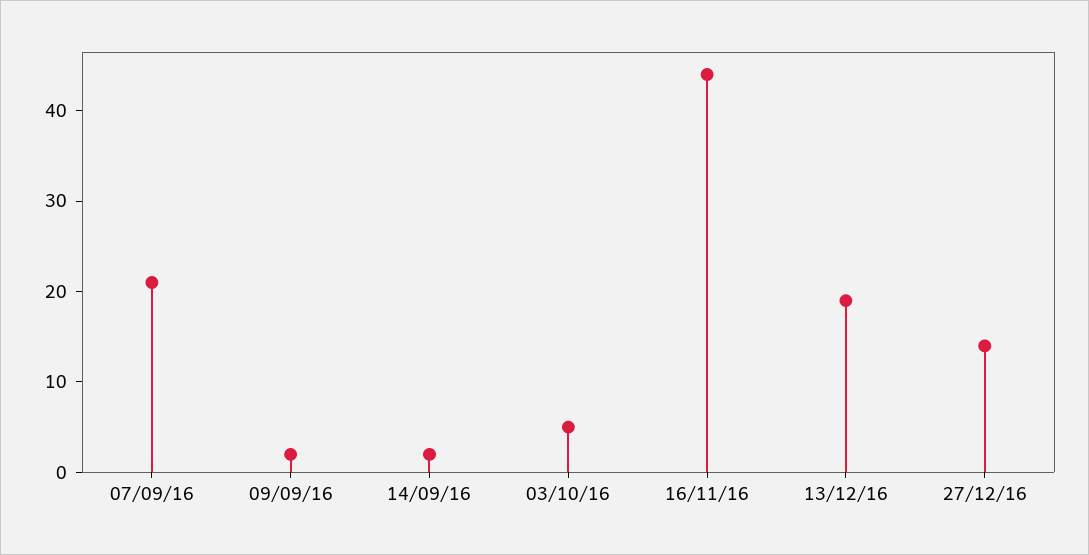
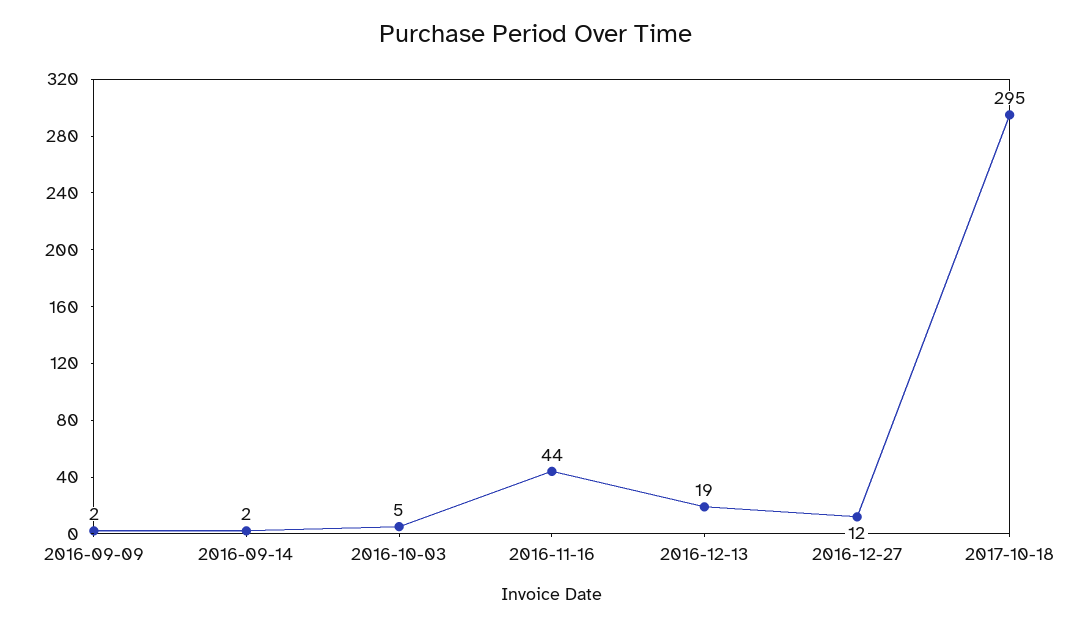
07/09/16: 21 -> none
27/12/16: 14 -> 12
2017-10-18: none -> 295

